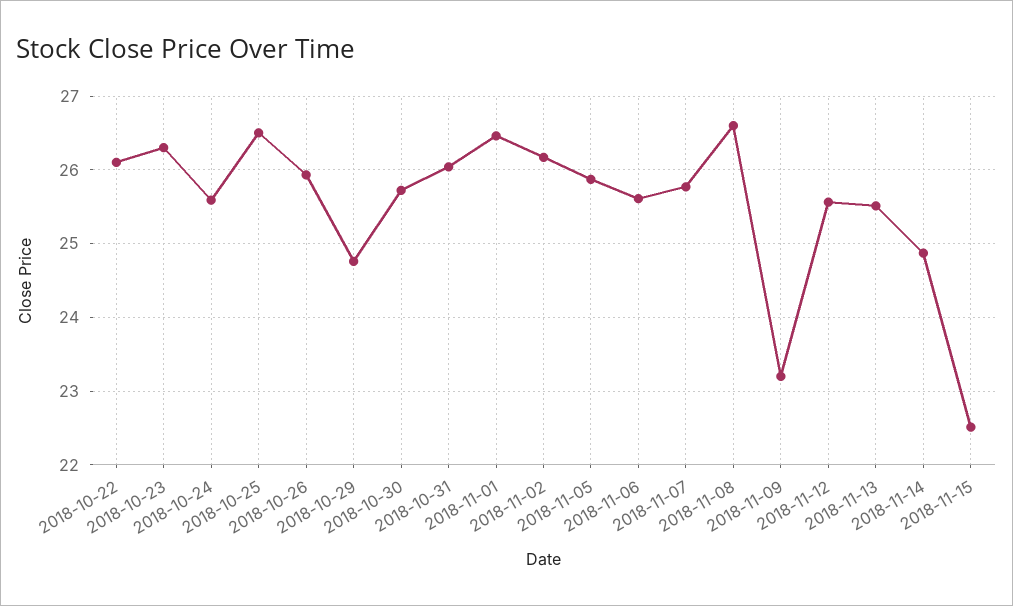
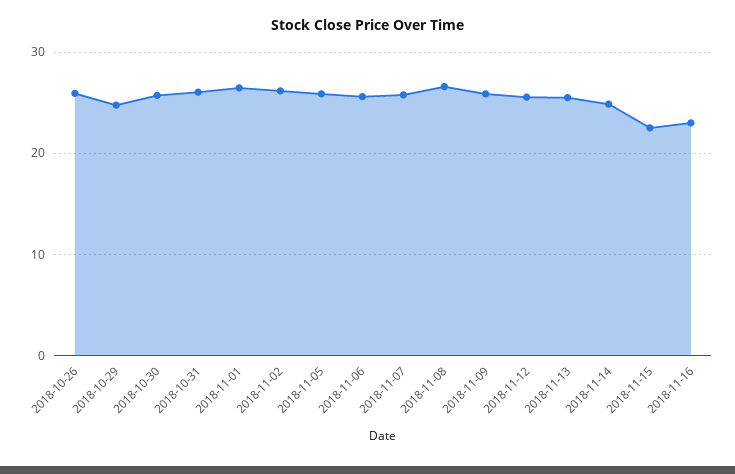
2018-10-22: 26.1 -> none
2018-10-23: 26.3 -> none
2018-10-24: 25.6 -> none
2018-10-25: 26.5 -> none
2018-11-09: 23.2 -> 26
2018-11-16: none -> 23

